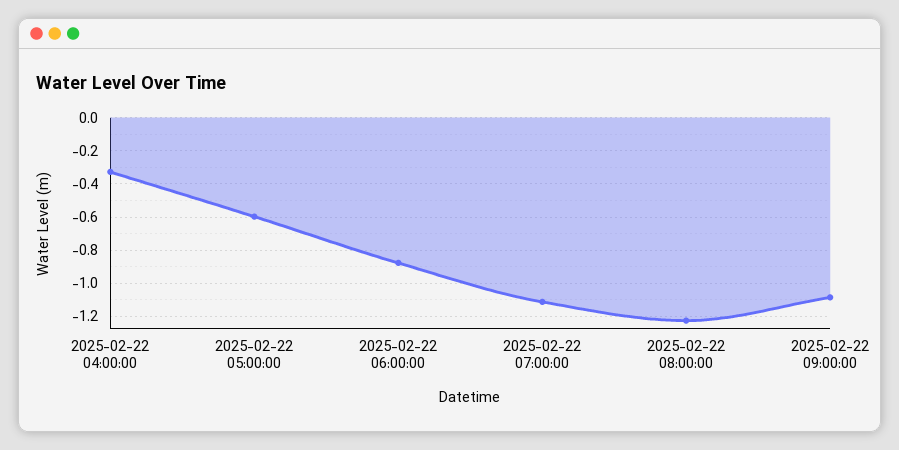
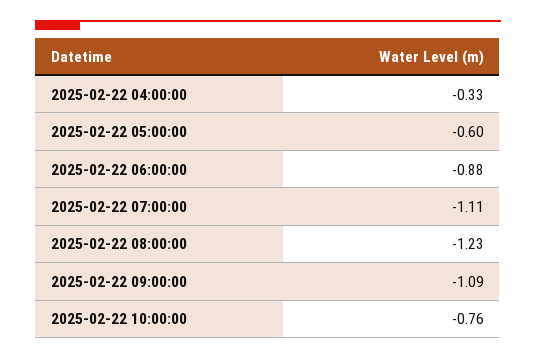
2025-02-22 10:00:00: none -> -0.76

